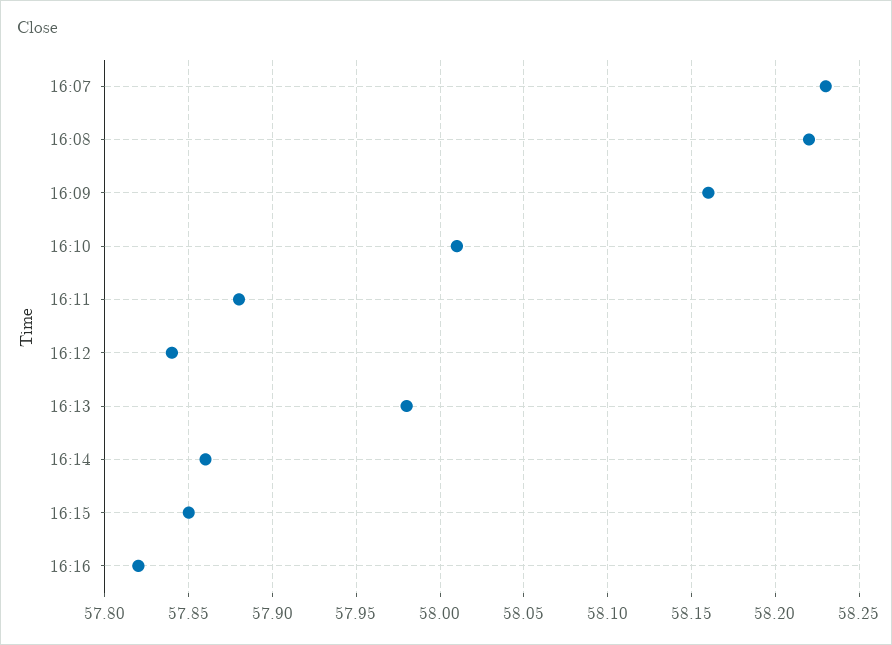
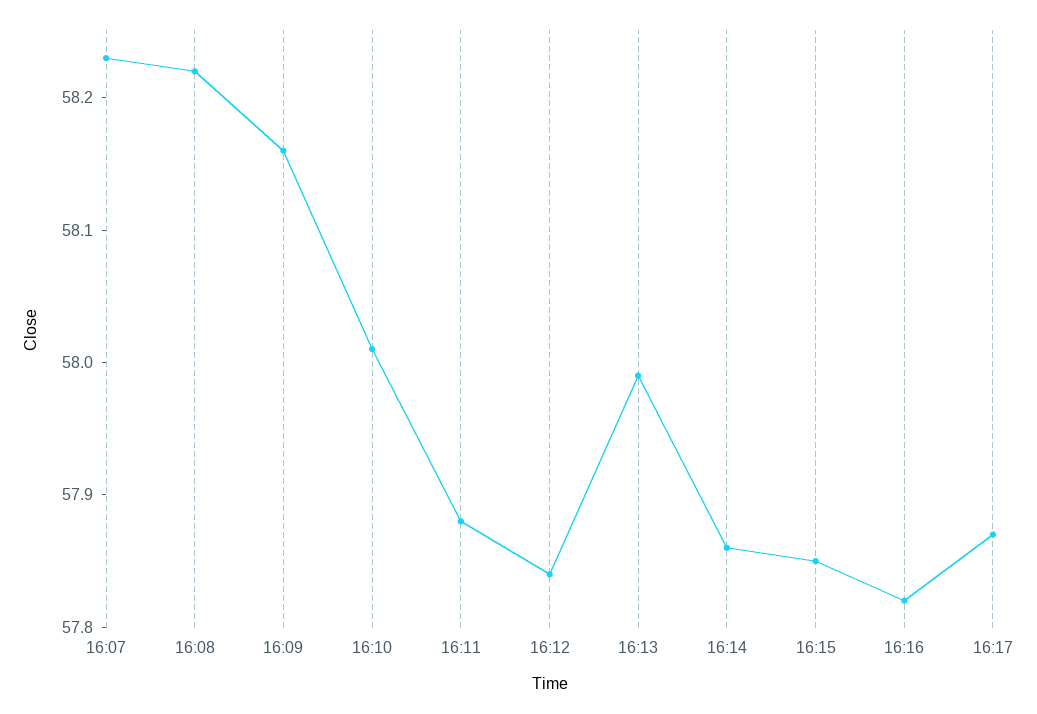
16:13: 57.98 -> 57.99
16:17: none -> 57.87

